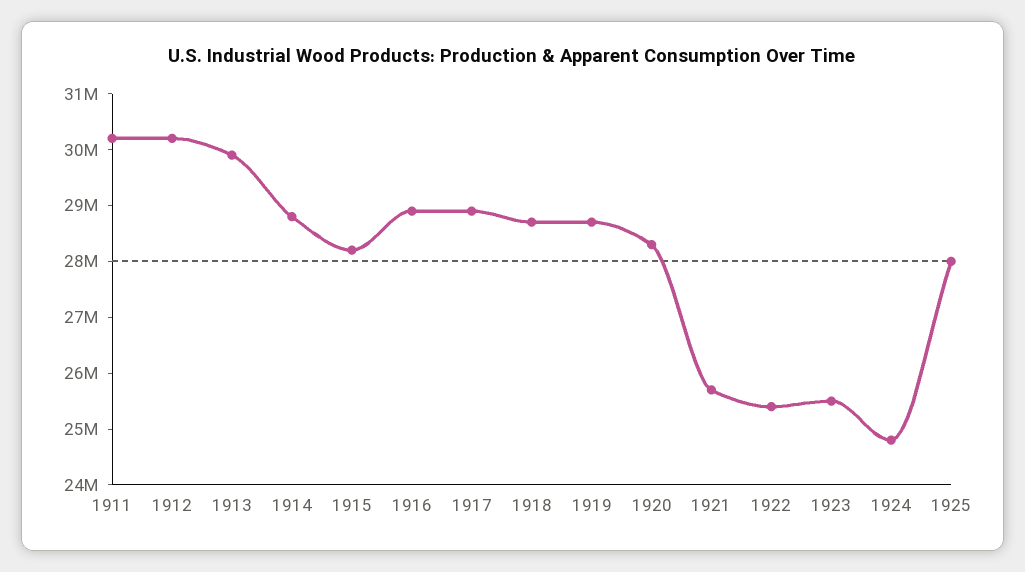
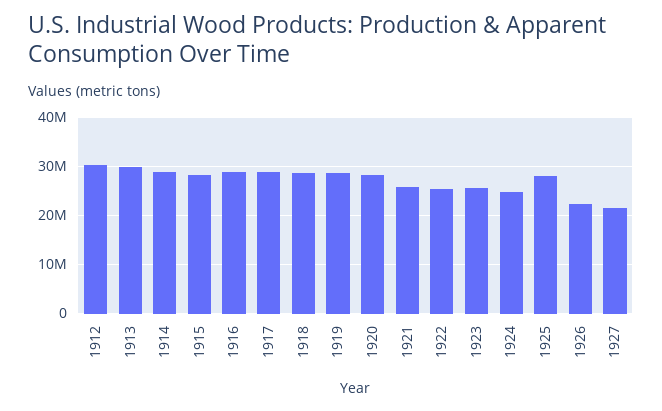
1911: 30200000 -> none
1926: none -> 22000000
1927: none -> 22000000

